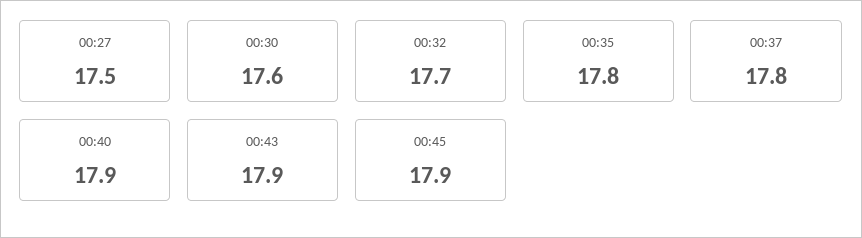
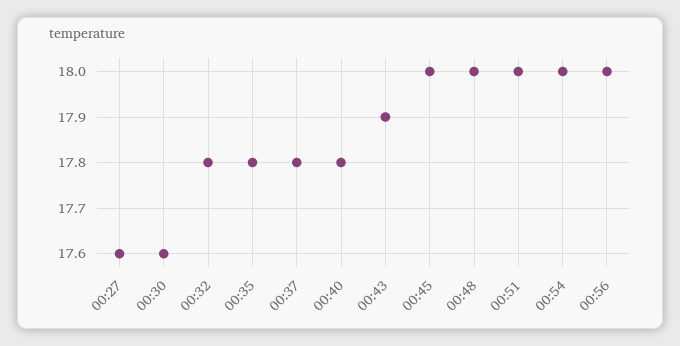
00:27: 17.5 -> 17.6
00:32: 17.7 -> 17.8
00:40: 17.9 -> 17.8
00:45: 17.9 -> 18
00:48: none -> 18
00:51: none -> 18
00:54: none -> 18
00:56: none -> 18

